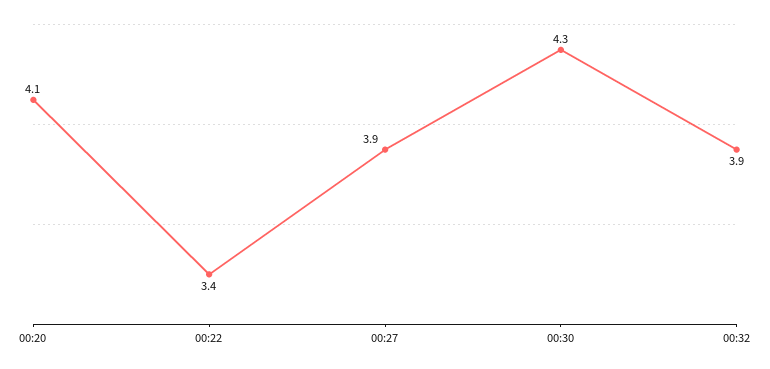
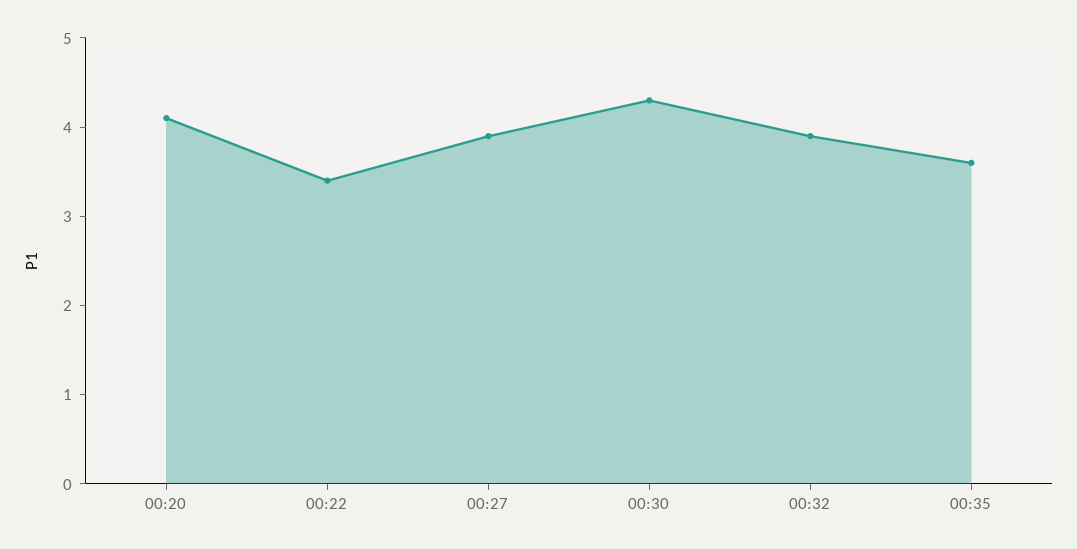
00:35: none -> 3.6

